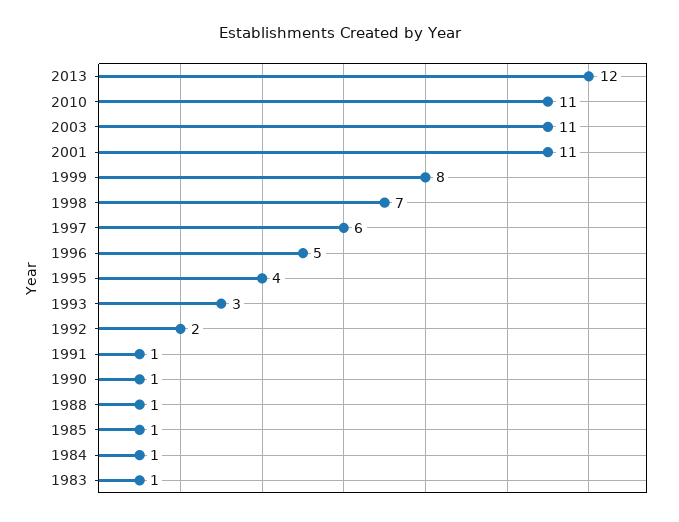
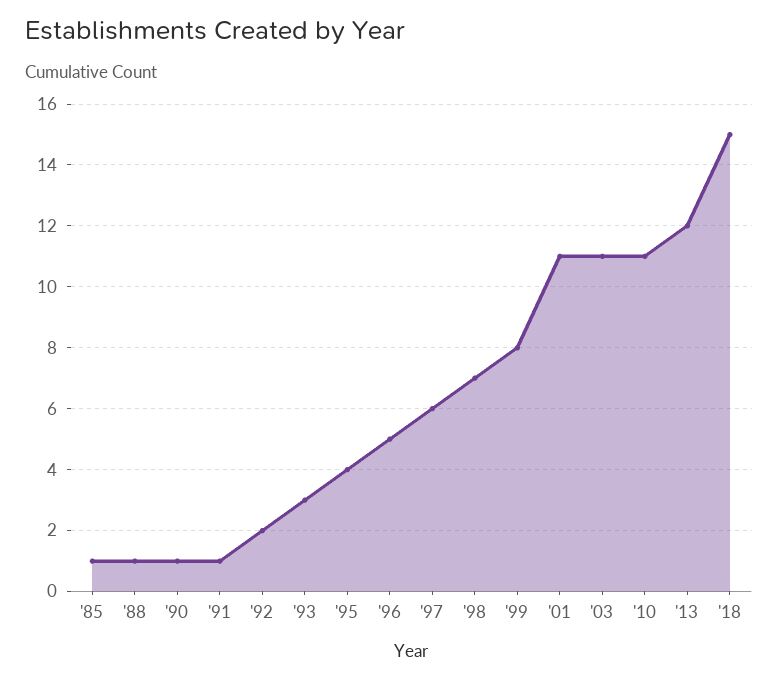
1984: 1 -> none
1983: 1 -> none
'18: none -> 15

